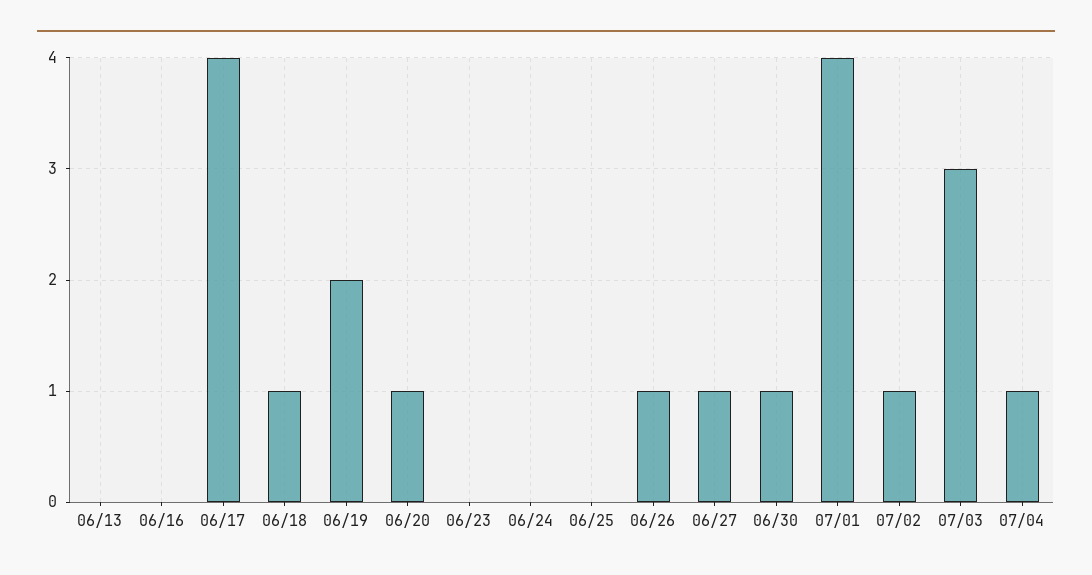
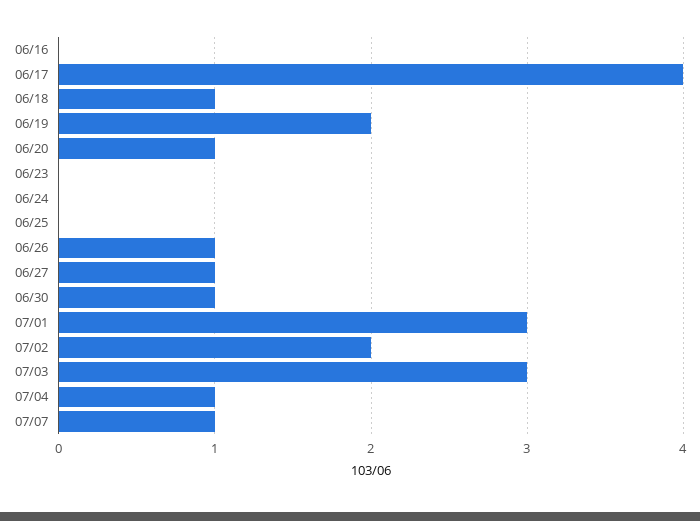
06/13: 0 -> none
07/01: 4 -> 3
07/02: 1 -> 2
07/07: none -> 1

